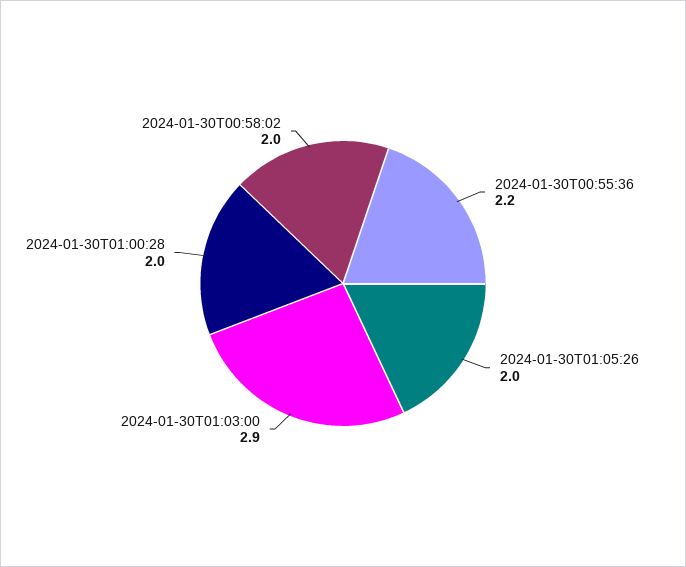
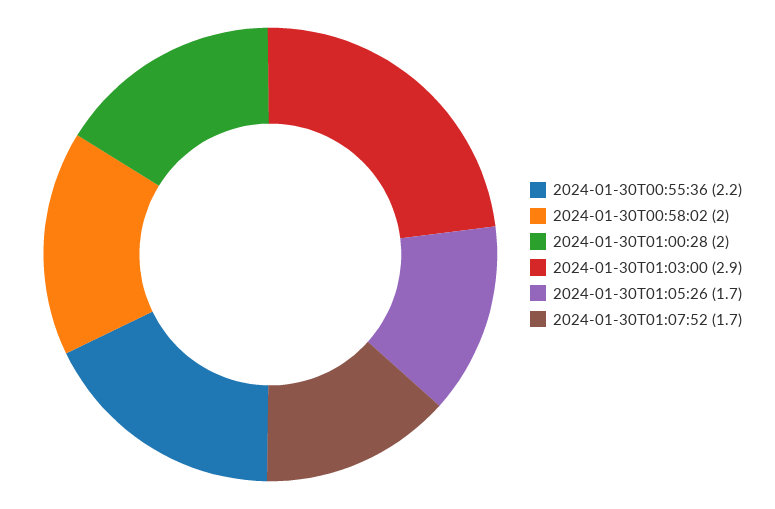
2024-01-30T01:05:26: 2 -> 1.7
2024-01-30T01:07:52: none -> 1.7

